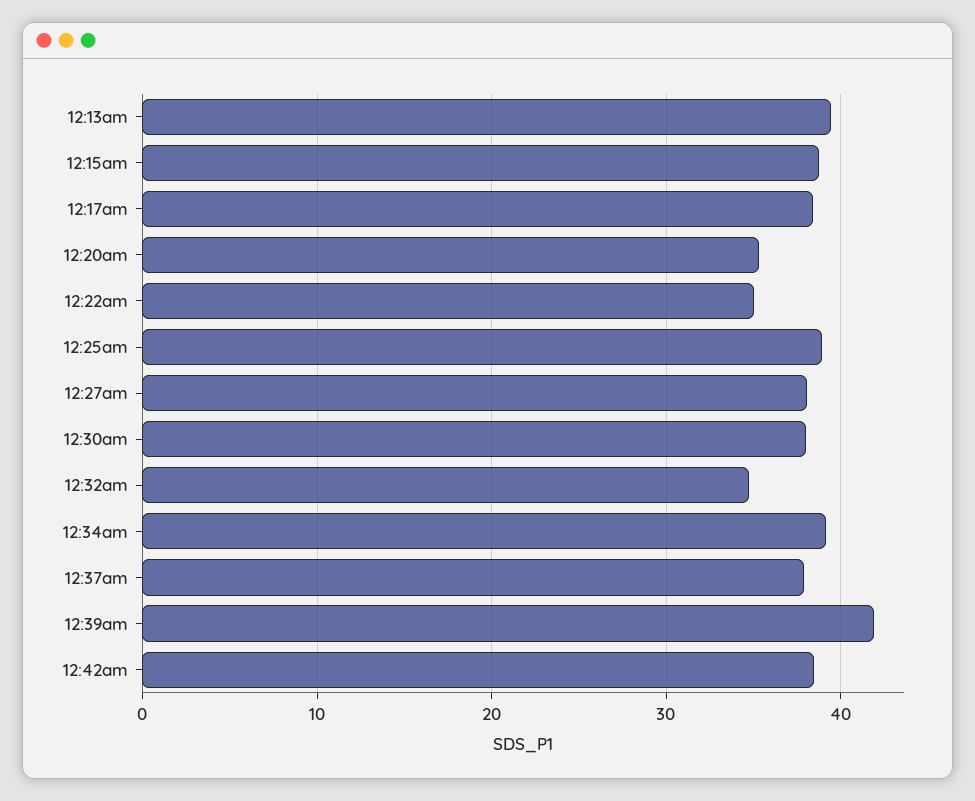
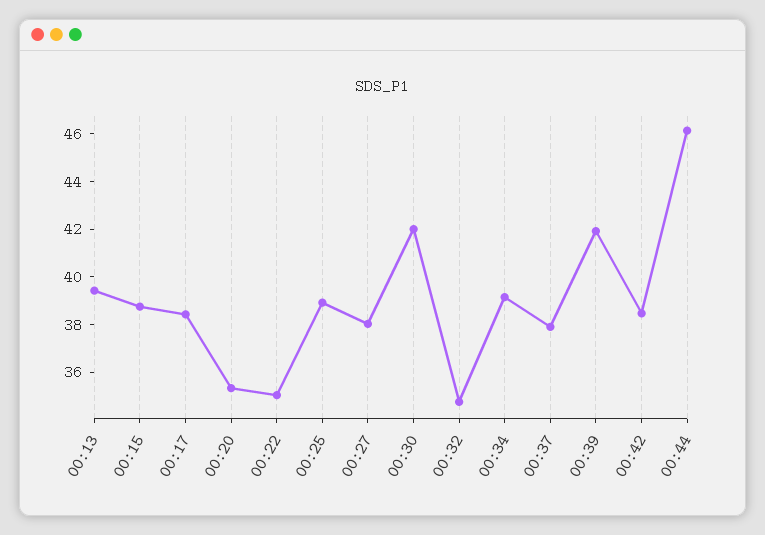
12:30am: 38 -> 42
00:44: none -> 46

